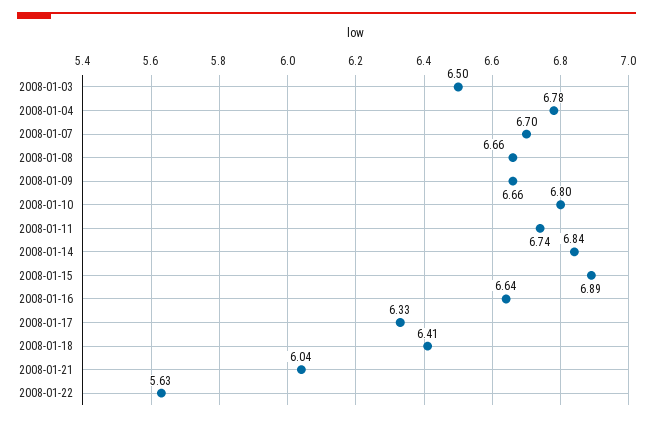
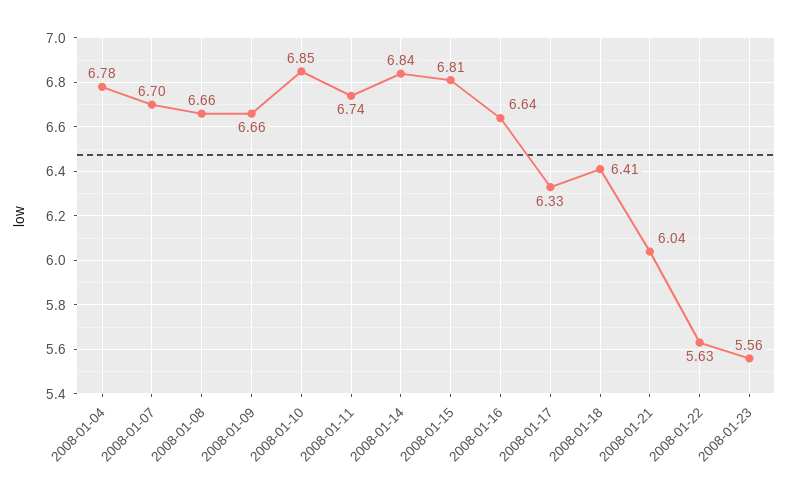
2008-01-03: 6.5 -> none
2008-01-10: 6.8 -> 6.85
2008-01-15: 6.89 -> 6.81
2008-01-23: none -> 5.56

